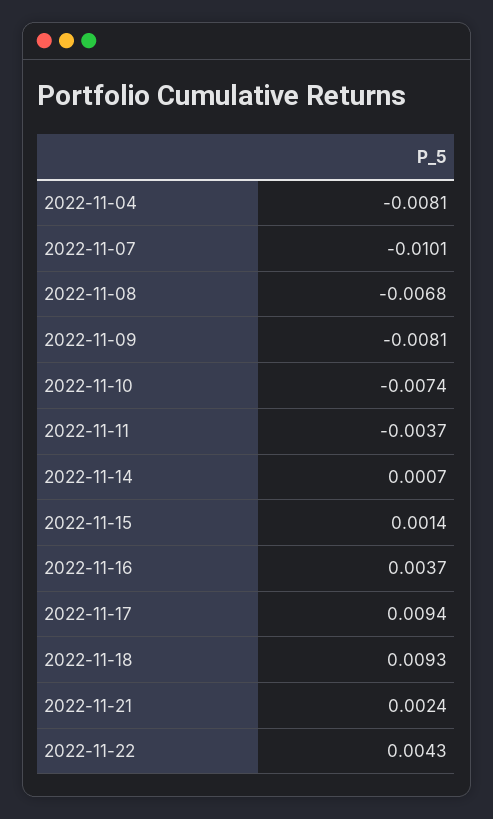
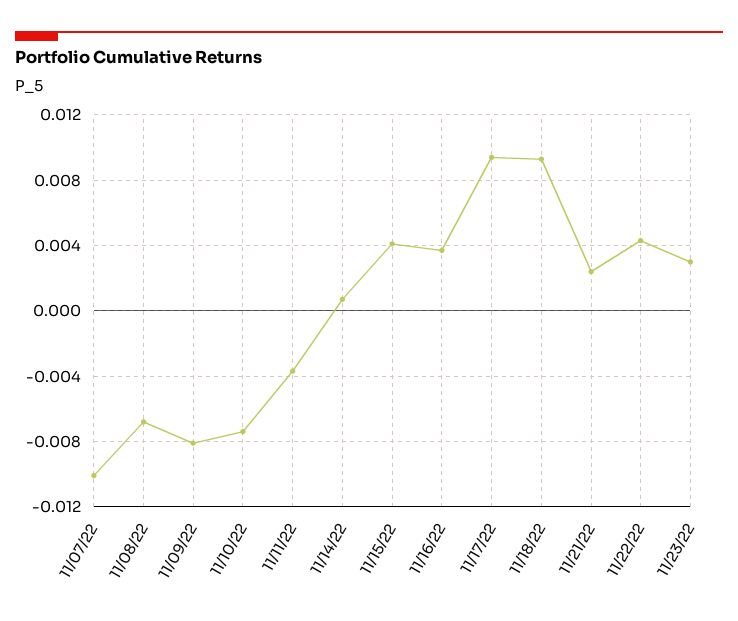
2022-11-04: -0.0081 -> none
2022-11-15: 0.0014 -> 0.004
11/23/22: none -> 0.003

